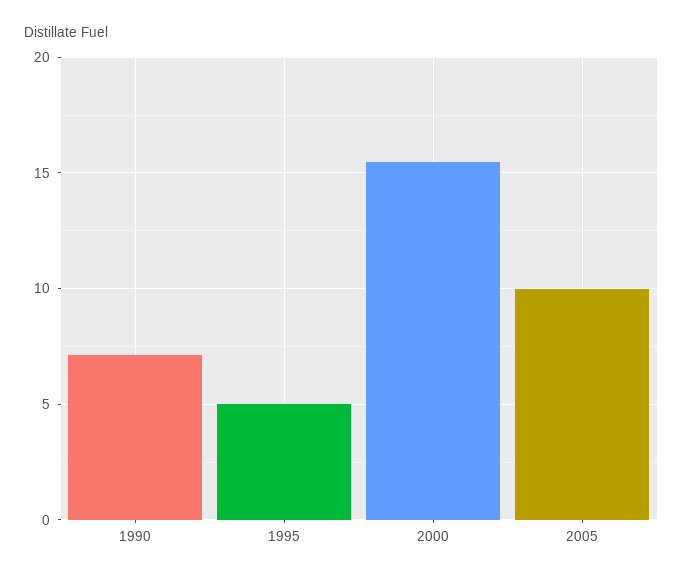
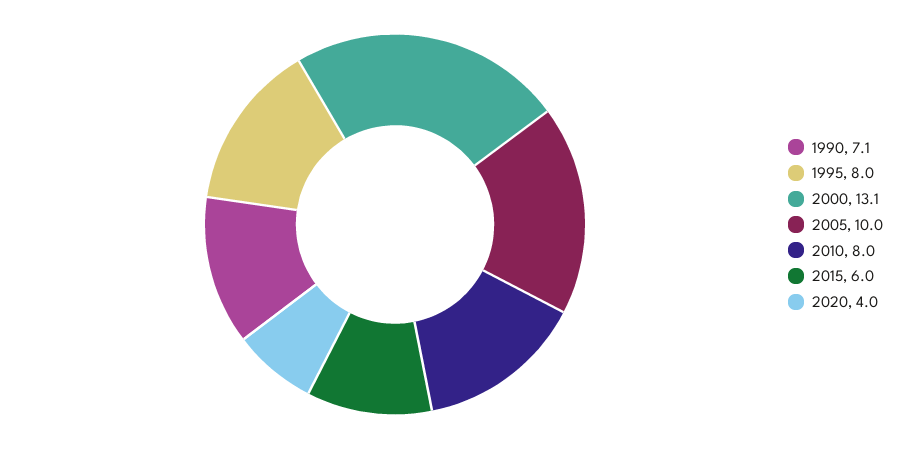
1995: 5 -> 8
2000: 15.5 -> 13.1
2010: none -> 8
2015: none -> 6
2020: none -> 4

